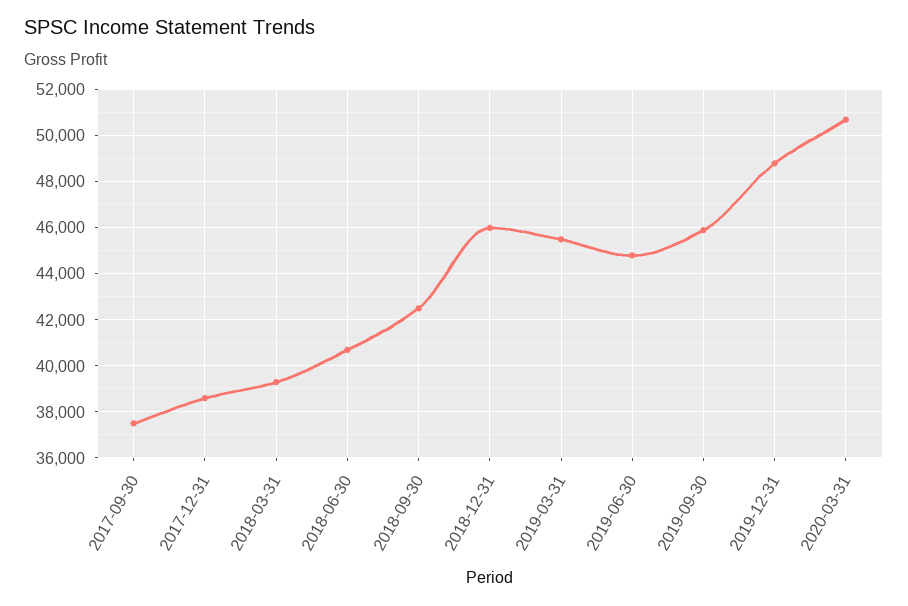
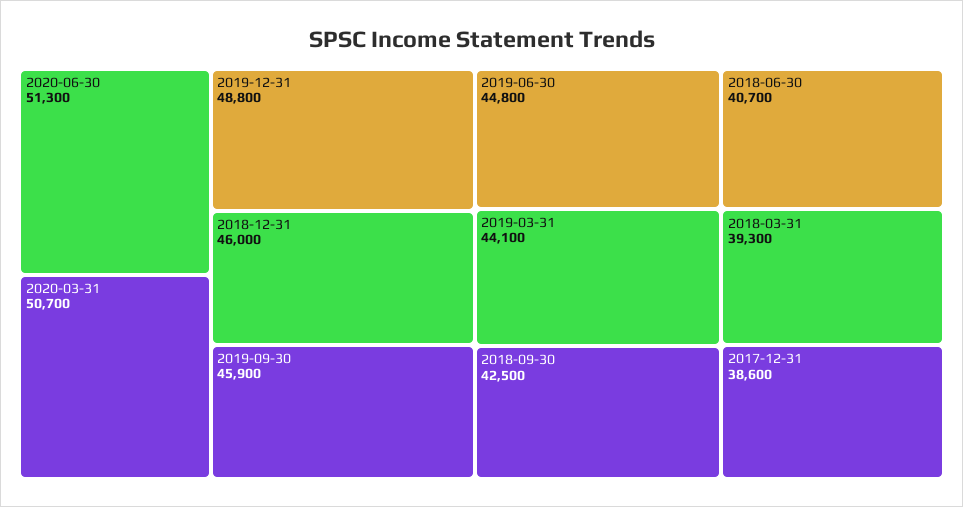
2017-09-30: 37500 -> none
2019-03-31: 45500 -> 44100
2020-06-30: none -> 51300

